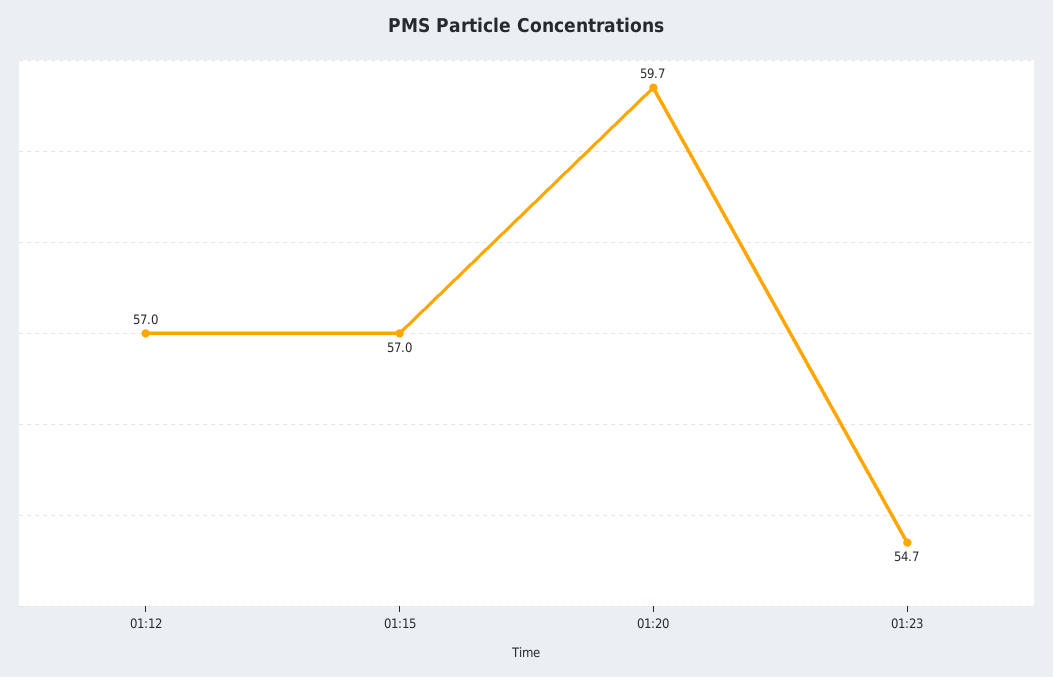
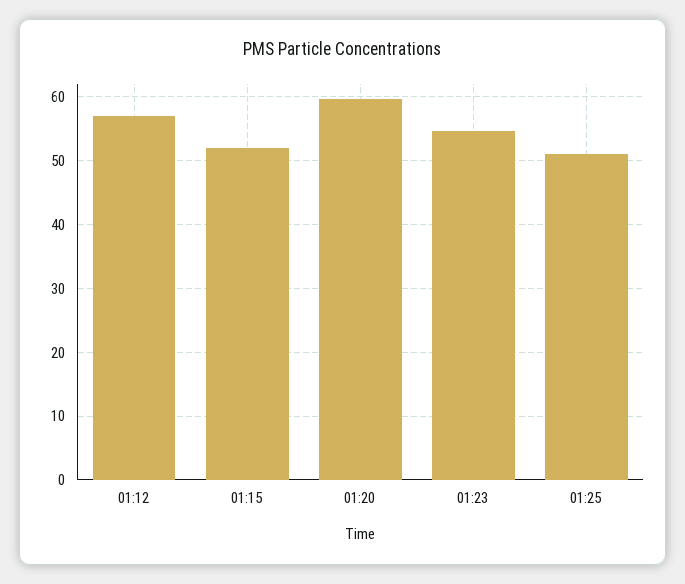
01:15: 57 -> 52
01:25: none -> 51

